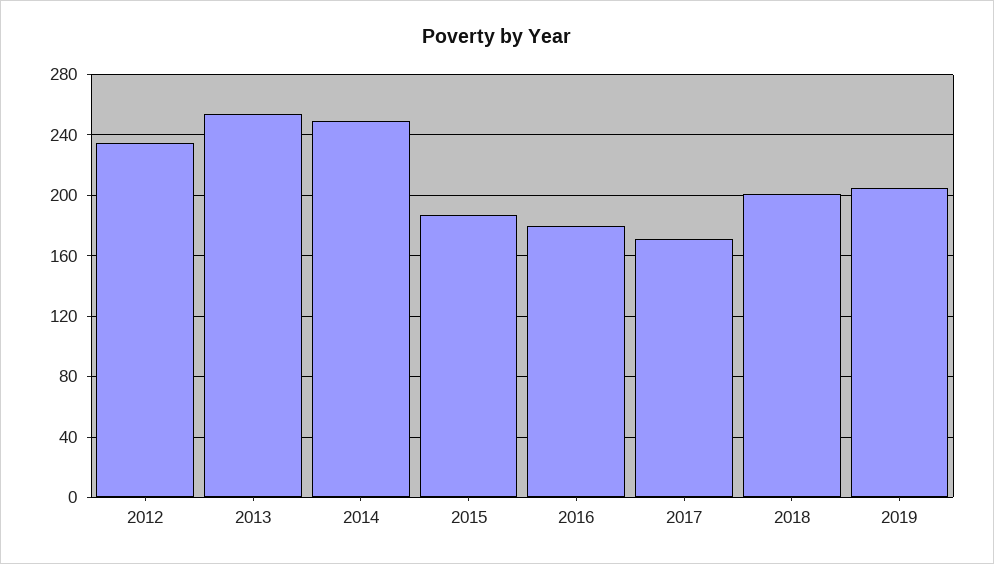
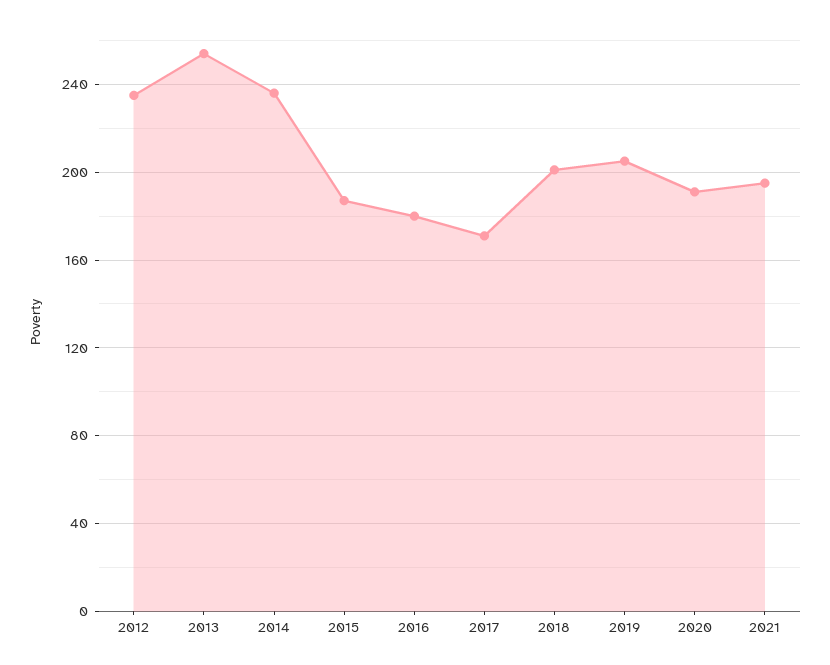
2014: 250 -> 235
2020: none -> 190
2021: none -> 195

